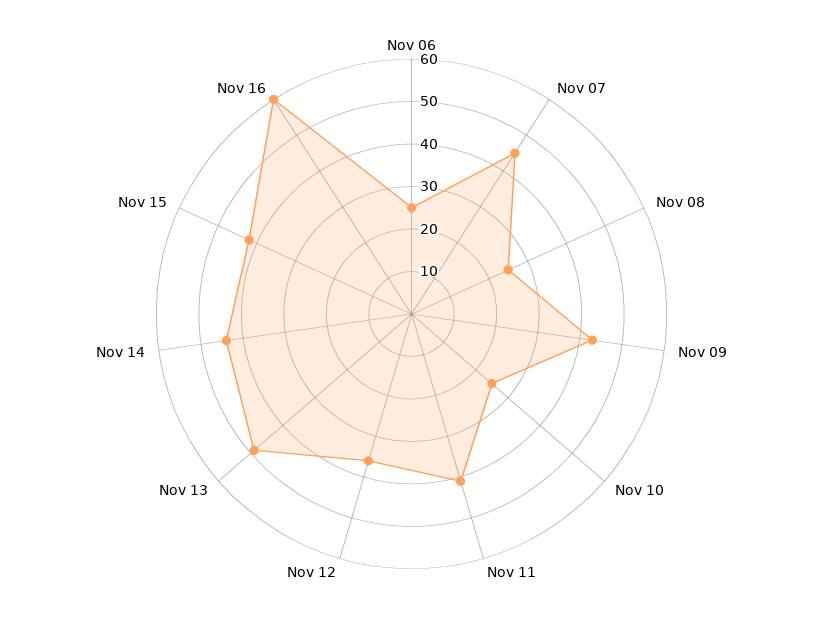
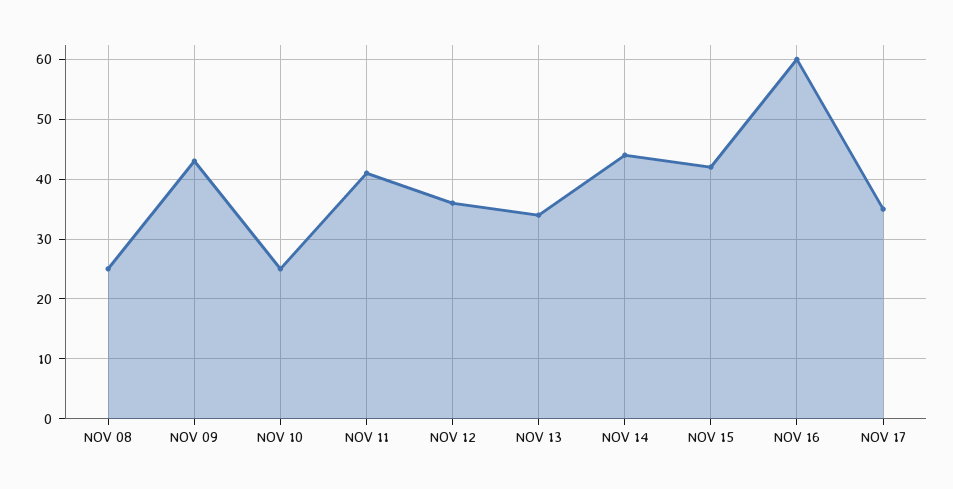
Nov 06: 25 -> none
Nov 07: 45 -> none
Nov 13: 50 -> 35
NOV 17: none -> 35

